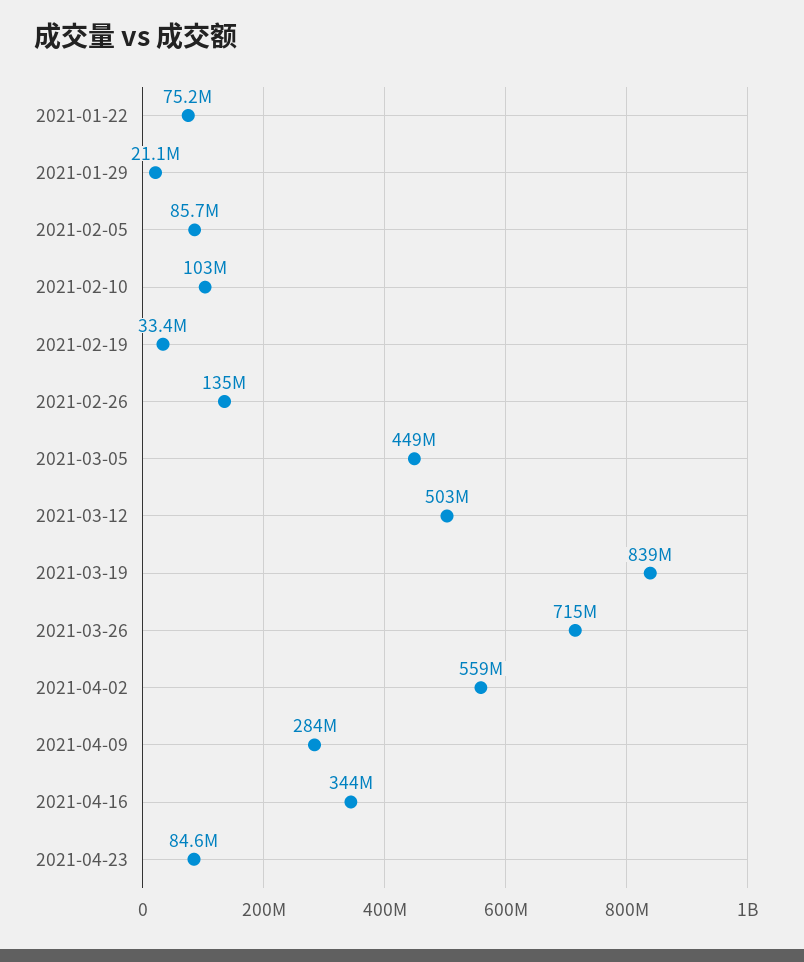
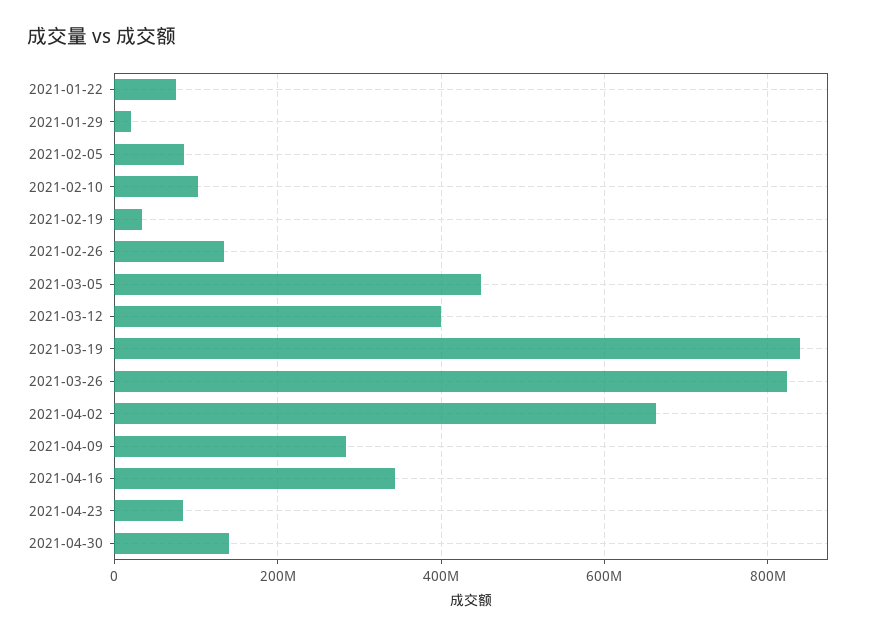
2021-03-12: 503000000 -> 400000000
2021-03-26: 715000000 -> 820000000
2021-04-02: 559000000 -> 660000000
2021-04-30: none -> 140000000

